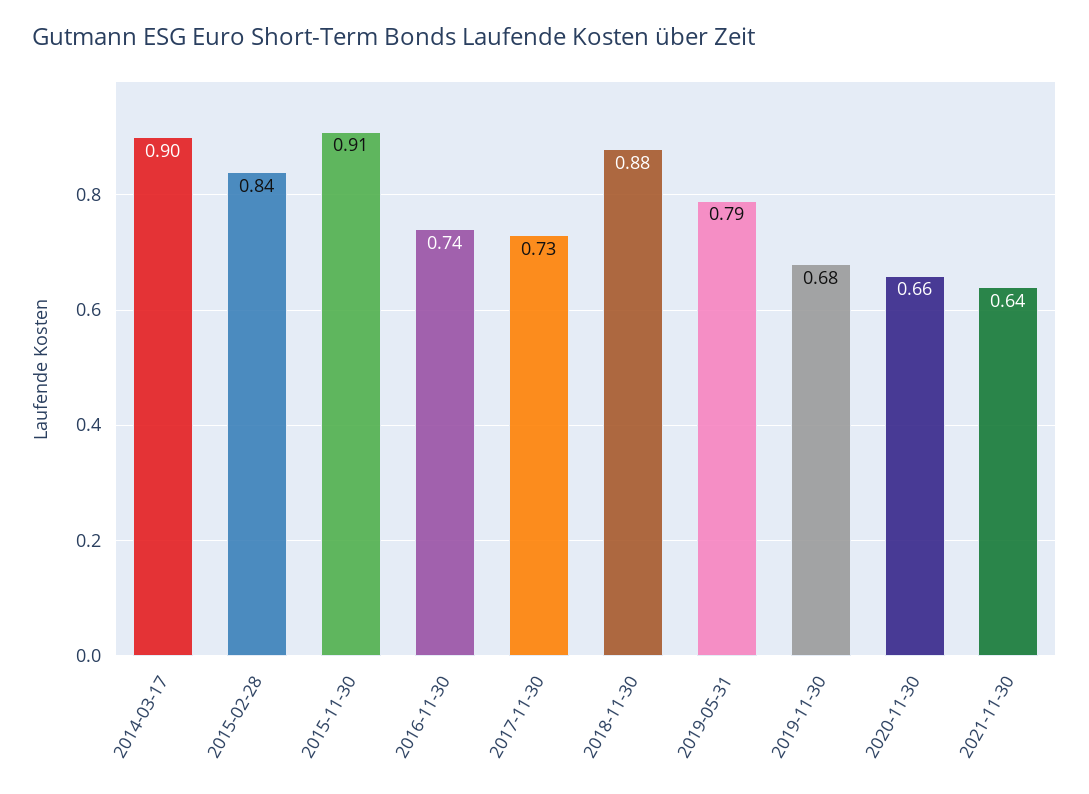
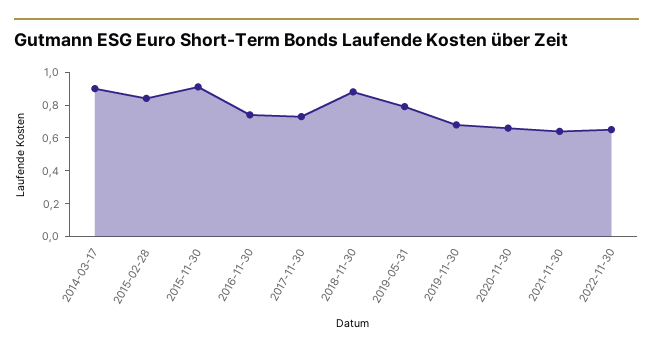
2022-11-30: none -> 0.65

